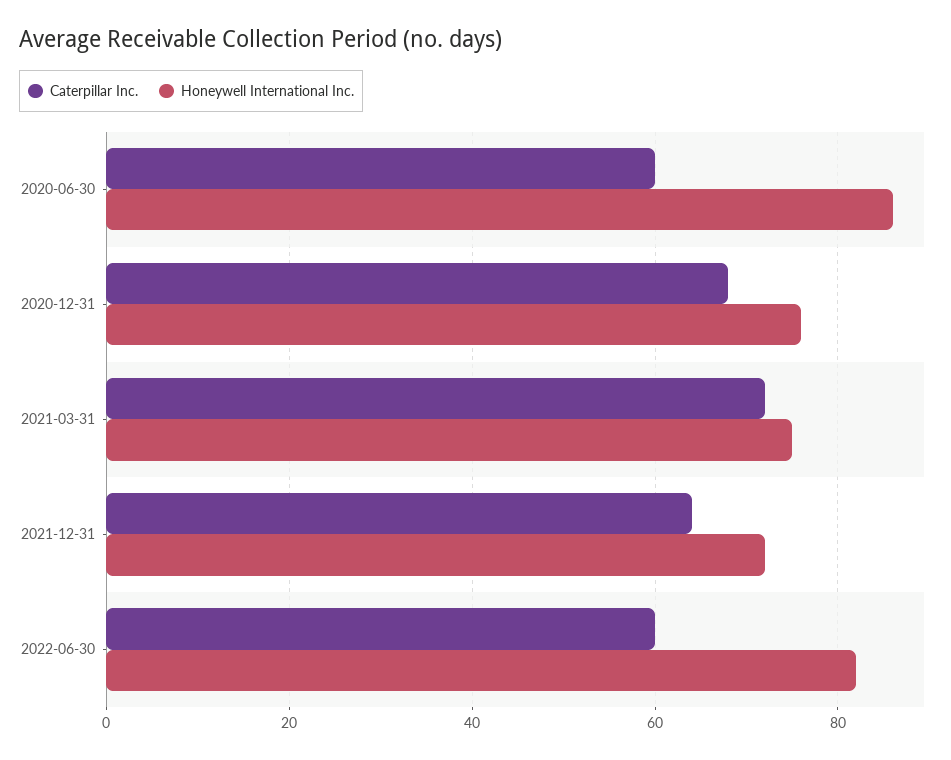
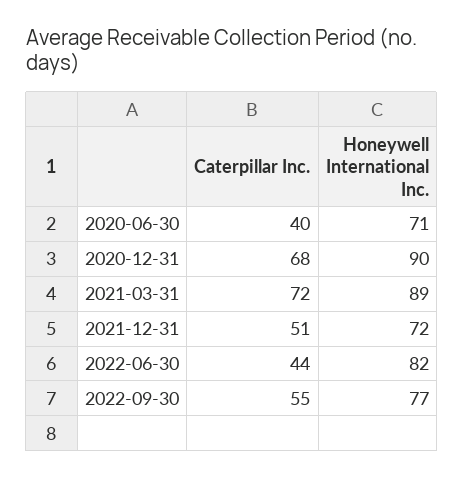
Caterpillar Inc., 2020-06-30: 60 -> 40
Honeywell International Inc., 2020-06-30: 85 -> 71
Honeywell International Inc., 2020-12-31: 75 -> 90
Honeywell International Inc., 2021-03-31: 75 -> 89
Caterpillar Inc., 2021-12-31: 65 -> 51
Caterpillar Inc., 2022-06-30: 60 -> 44
Caterpillar Inc., 2022-09-30: none -> 55
Honeywell International Inc., 2022-09-30: none -> 77

